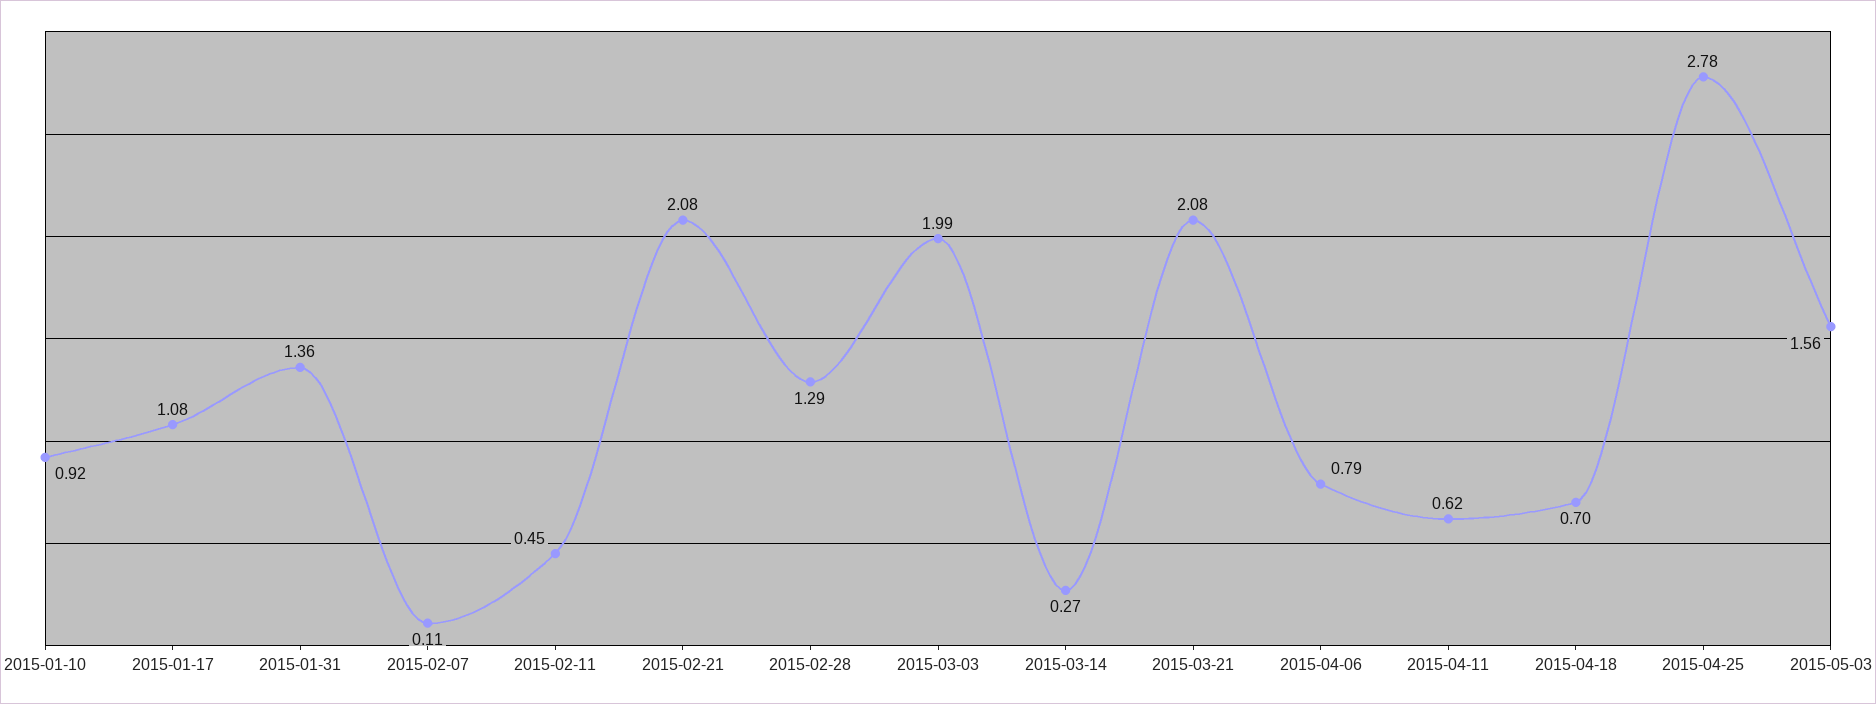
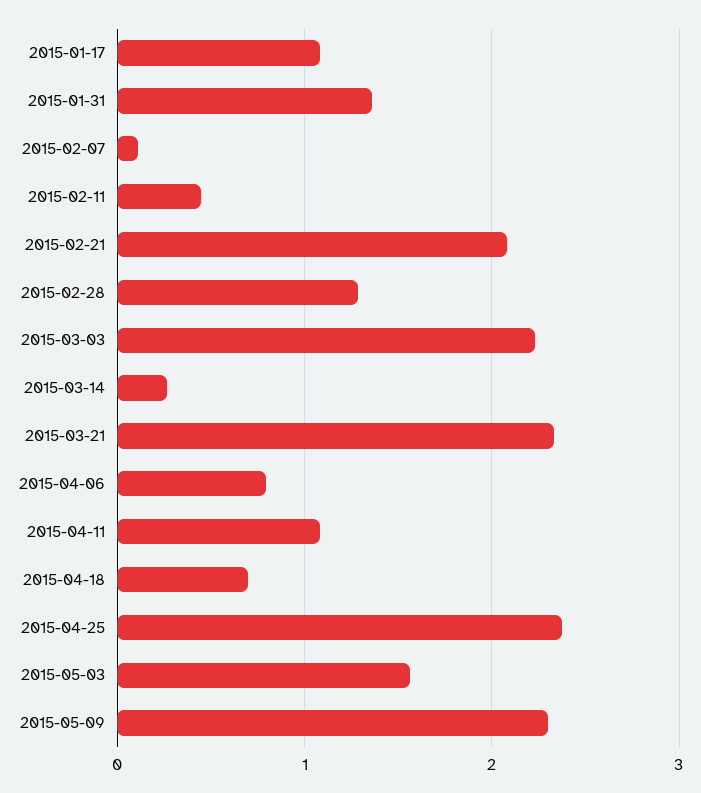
2015-01-10: 0.92 -> none
2015-03-03: 1.99 -> 2.2
2015-03-21: 2.08 -> 2.3
2015-04-11: 0.62 -> 1.1
2015-04-25: 2.78 -> 2.4
2015-05-09: none -> 2.3

